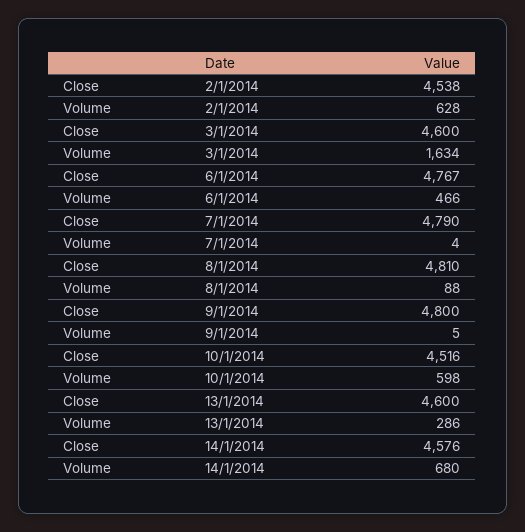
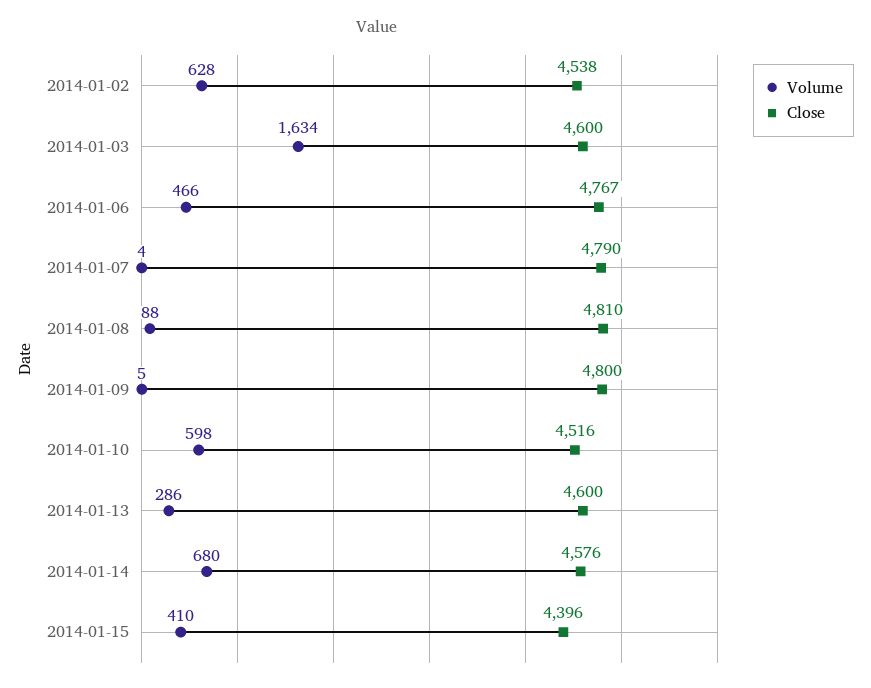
Volume, 2014-01-15: none -> 410
Close, 2014-01-15: none -> 4396

